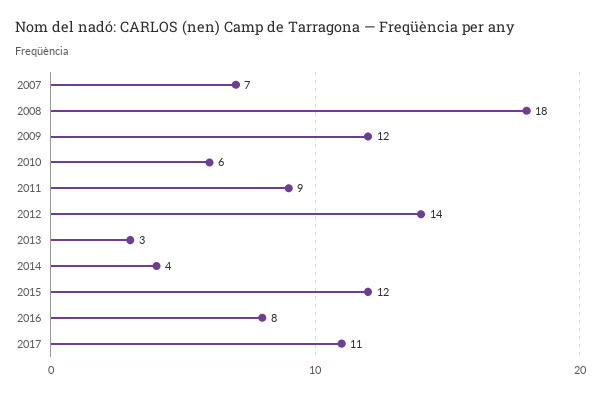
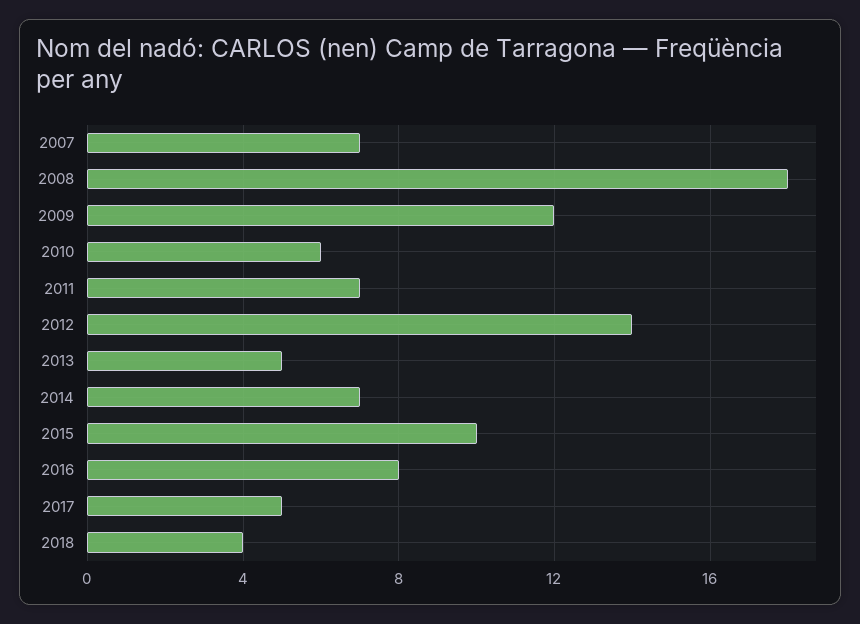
2011: 9 -> 7
2013: 3 -> 5
2014: 4 -> 7
2015: 12 -> 10
2017: 11 -> 5
2018: none -> 4

